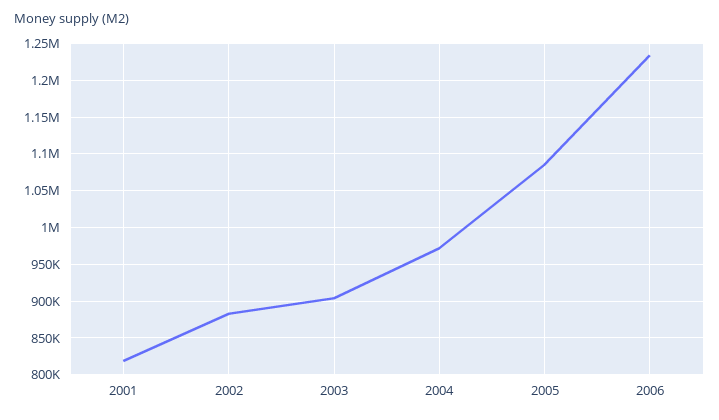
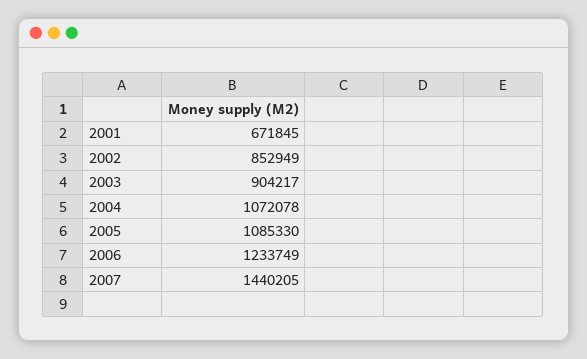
2001: 820000 -> 671845
2002: 880000 -> 852949
2004: 970000 -> 1072078
2007: none -> 1440205

